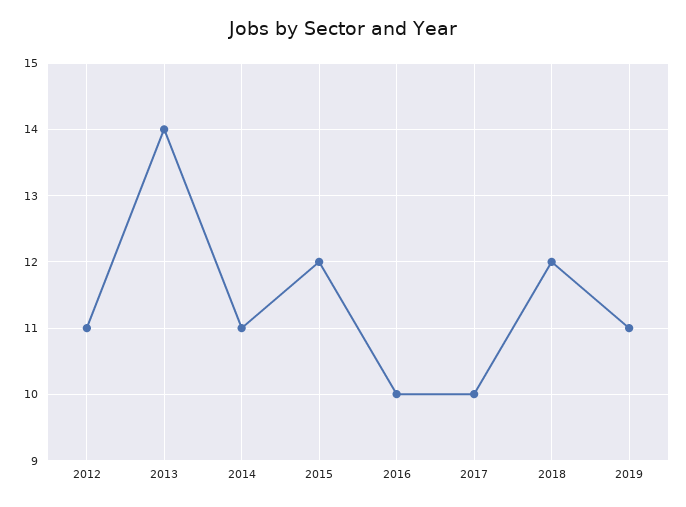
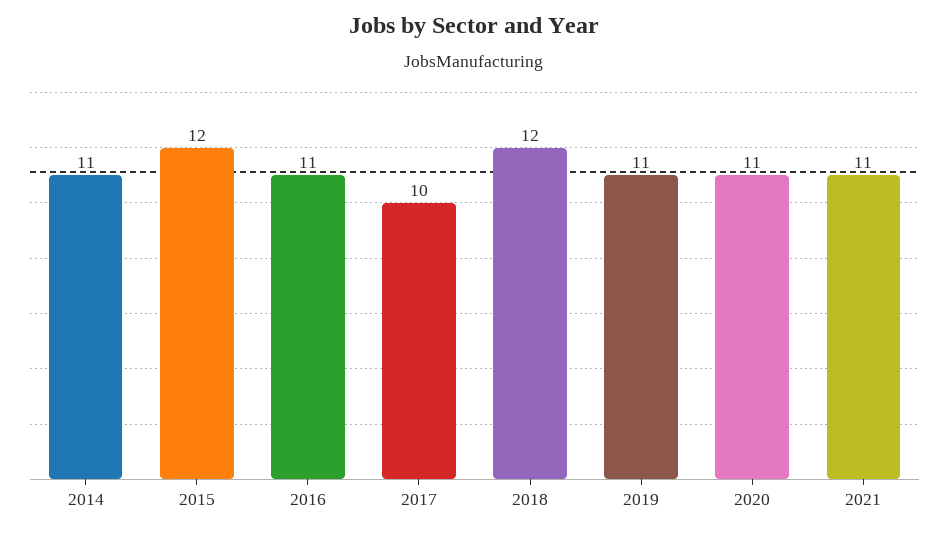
2012: 11 -> none
2013: 14 -> none
2016: 10 -> 11
2020: none -> 11
2021: none -> 11

